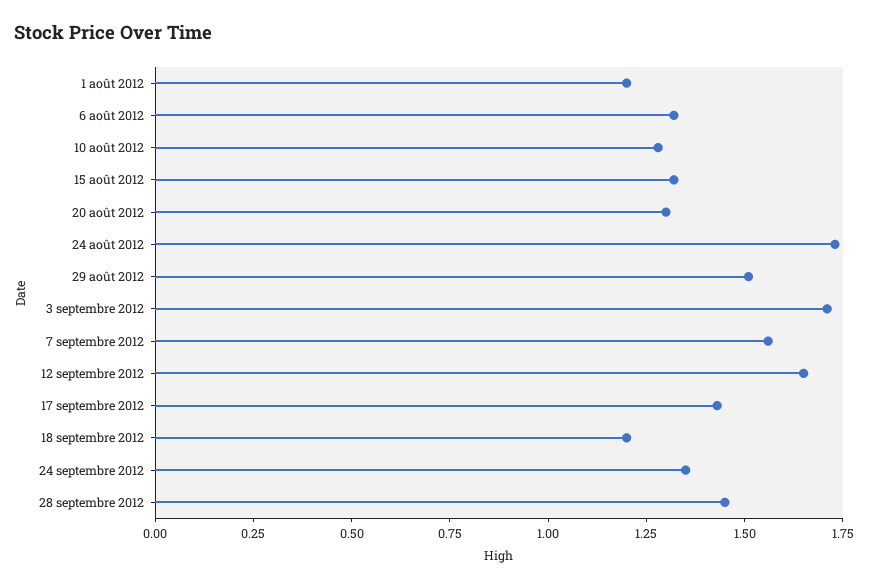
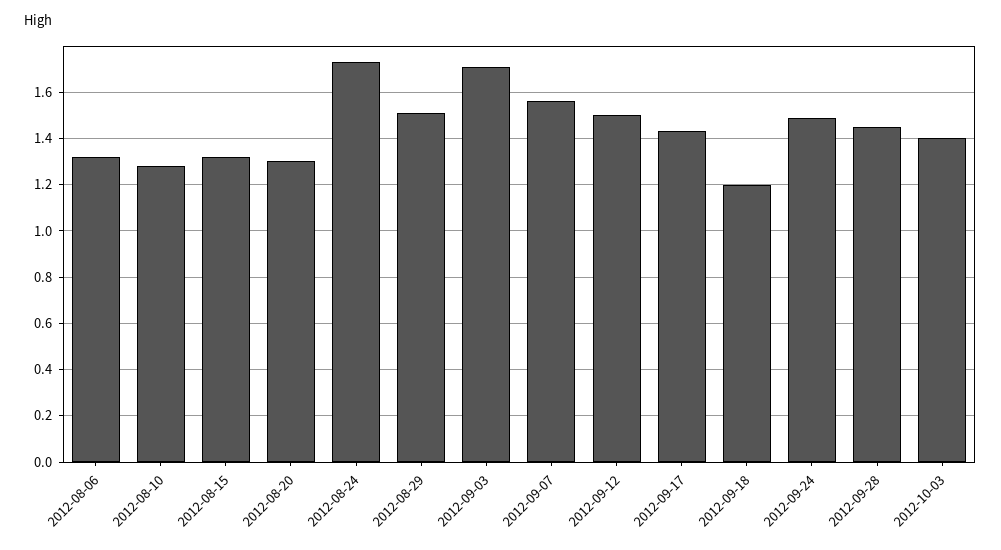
1 août 2012: 1.2 -> none
12 septembre 2012: 1.65 -> 1.5
24 septembre 2012: 1.35 -> 1.5
2012-10-03: none -> 1.4

